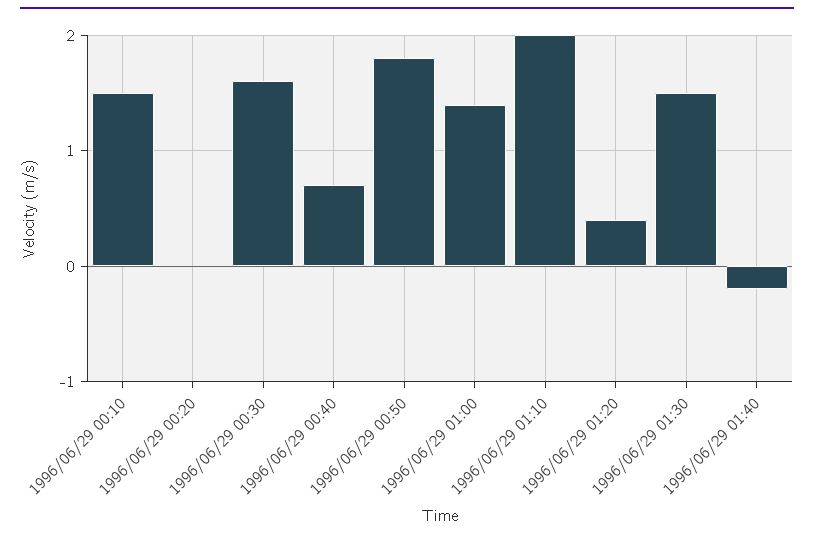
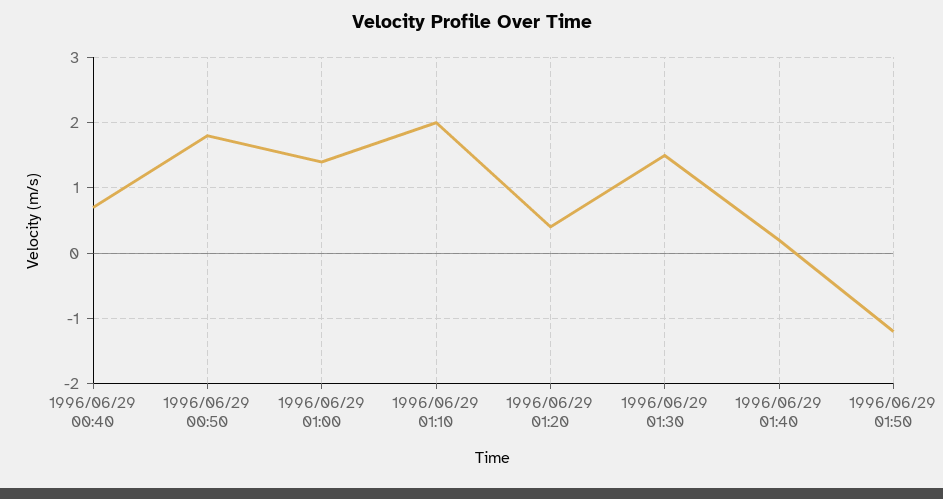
1996/06/29 00:10: 1.5 -> none
1996/06/29 00:20: 0 -> none
1996/06/29 00:30: 1.6 -> none
1996/06/29 01:40: -0.2 -> 0.2
1996/06/29 01:50: none -> -1.2

